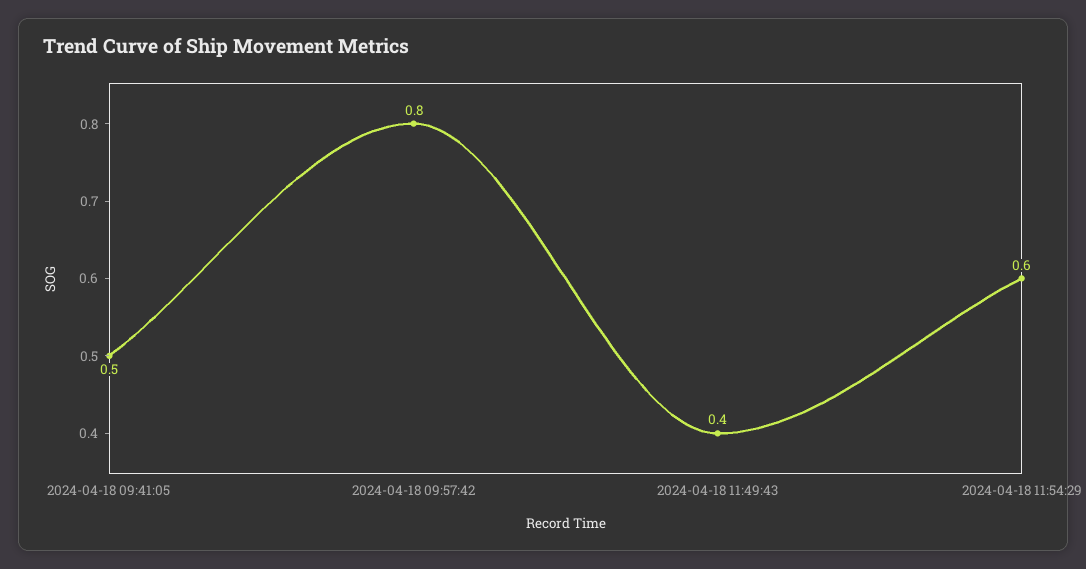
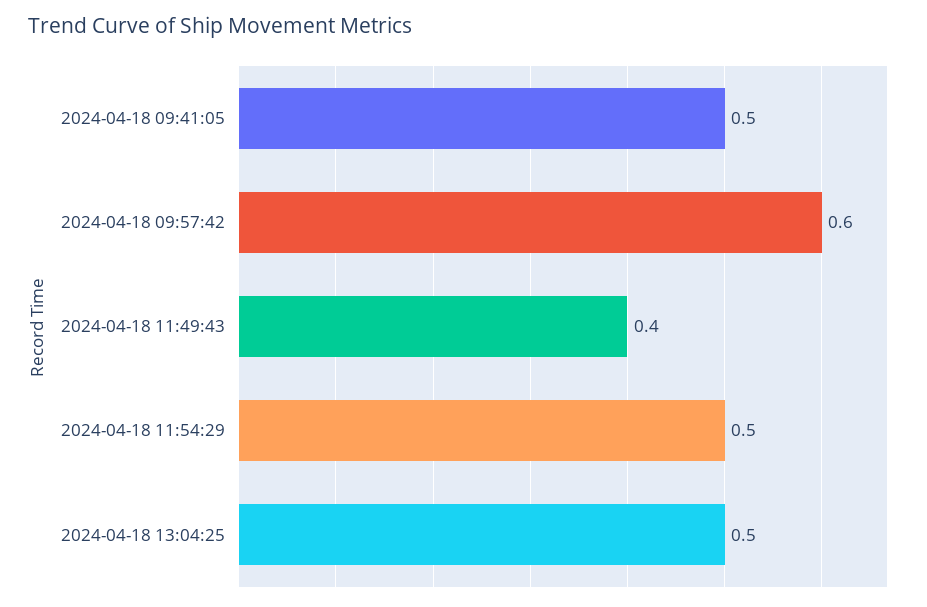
2024-04-18 09:57:42: 0.8 -> 0.6
2024-04-18 11:54:29: 0.6 -> 0.5
2024-04-18 13:04:25: none -> 0.5

